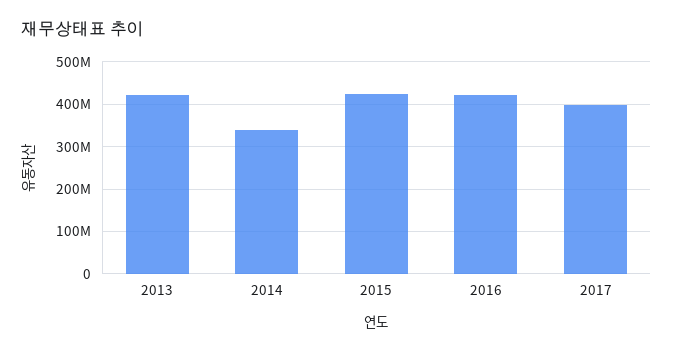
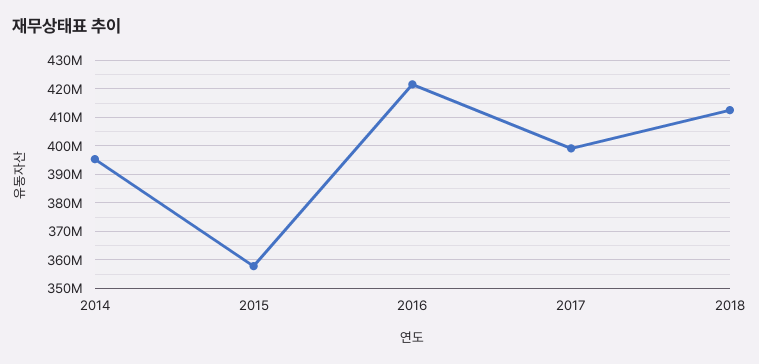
2013: 420000000 -> none
2014: 340000000 -> 395000000
2015: 420000000 -> 357500000
2018: none -> 412500000

